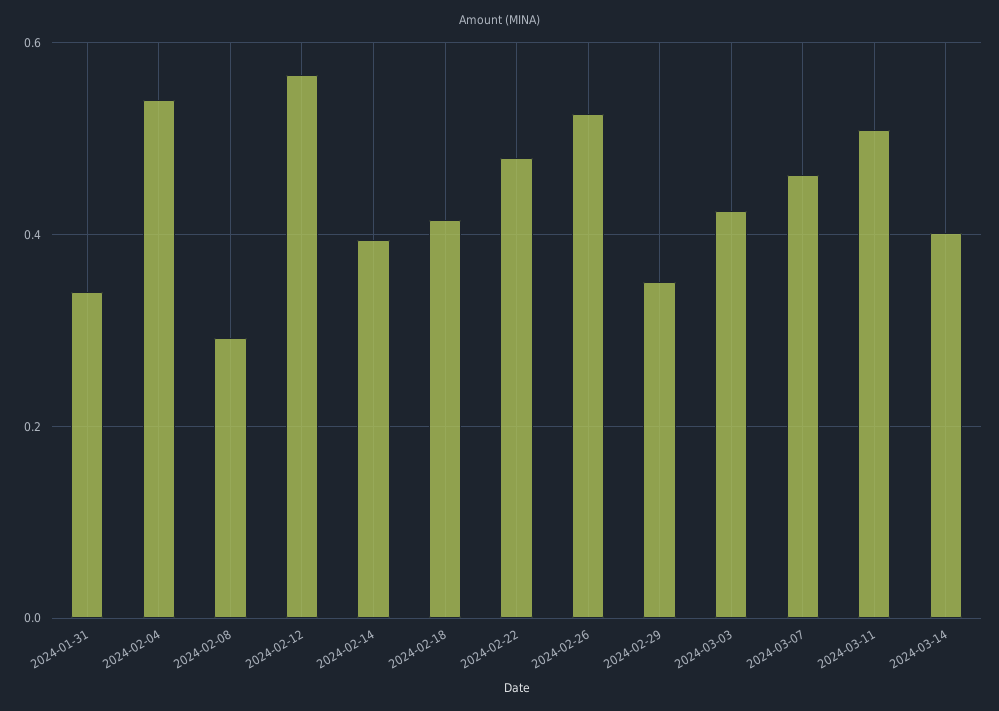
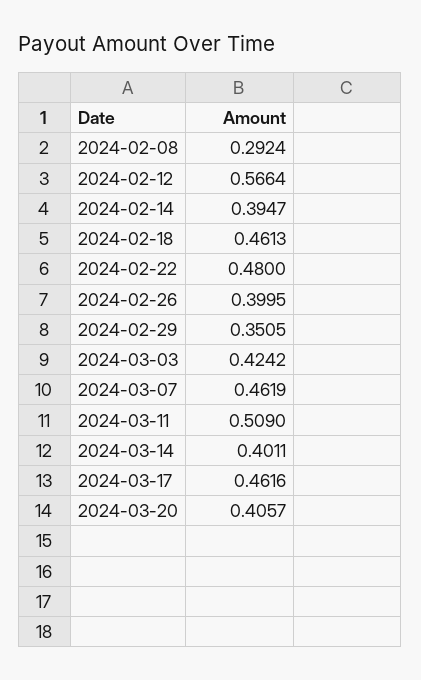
2024-01-31: 0.34 -> none
2024-02-04: 0.54 -> none
2024-02-18: 0.42 -> 0.4613
2024-02-26: 0.52 -> 0.3995
2024-03-17: none -> 0.4616
2024-03-20: none -> 0.4057

